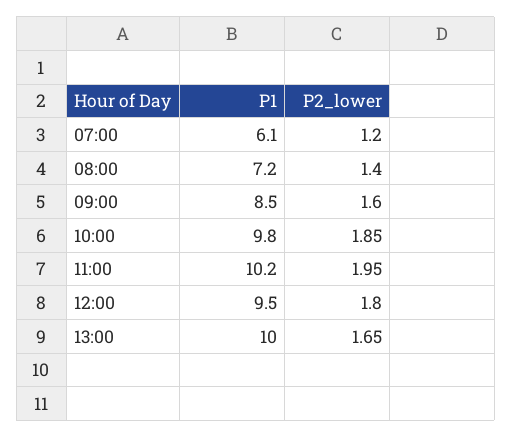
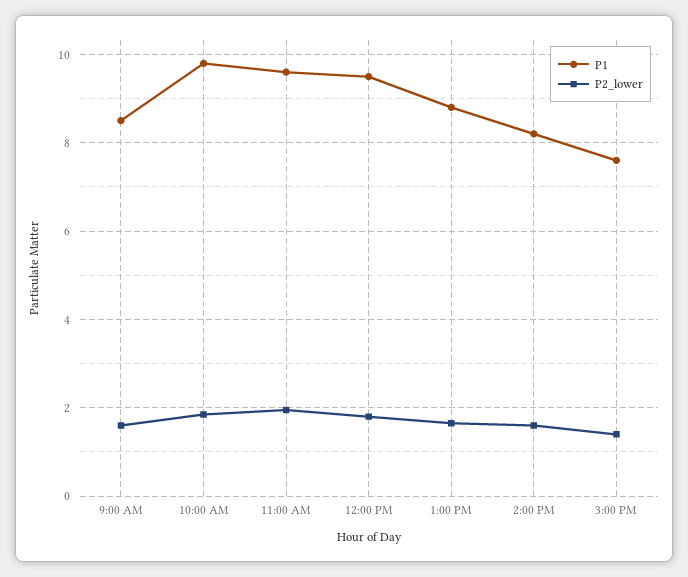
P1, 07:00: 6.1 -> none
P2_lower, 07:00: 1.2 -> none
P1, 08:00: 7.2 -> none
P2_lower, 08:00: 1.4 -> none
P1, 11:00: 10.2 -> 9.6
P1, 13:00: 10 -> 8.8
P1, 2:00 PM: none -> 8.2
P2_lower, 2:00 PM: none -> 1.6
P1, 3:00 PM: none -> 7.6
P2_lower, 3:00 PM: none -> 1.4

